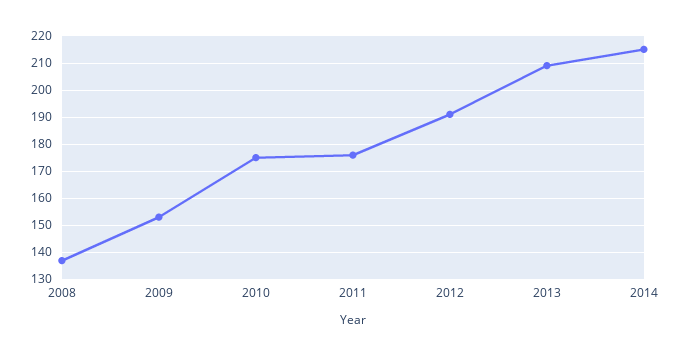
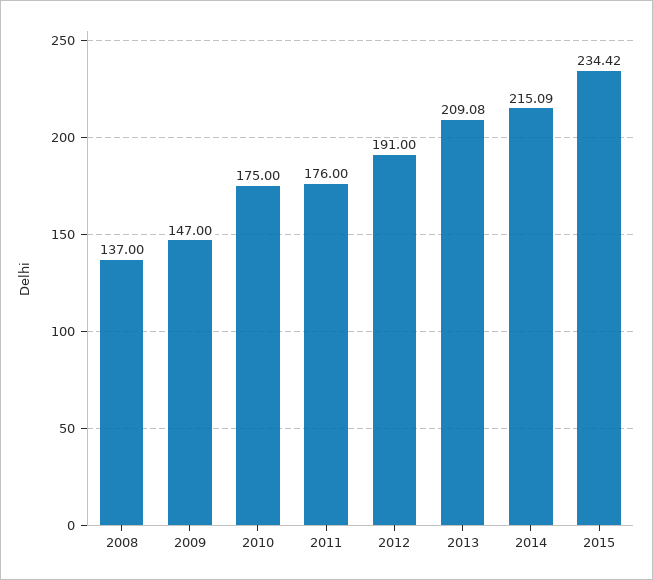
2009: 152.5 -> 147
2015: none -> 234.42

